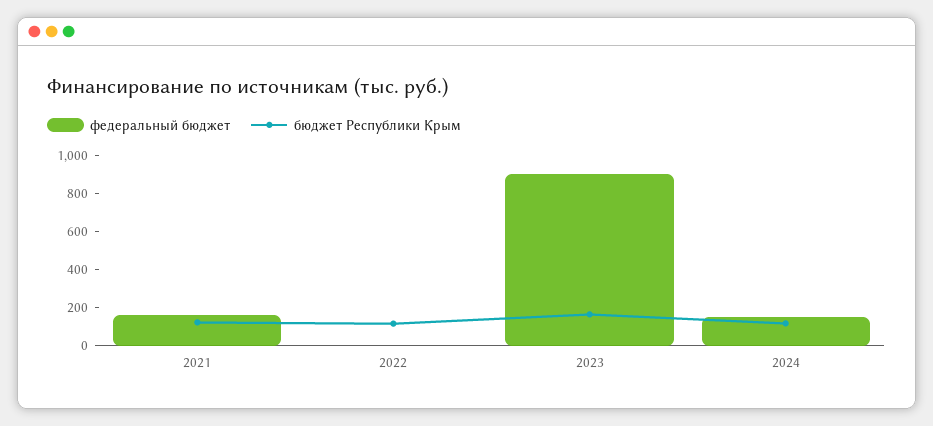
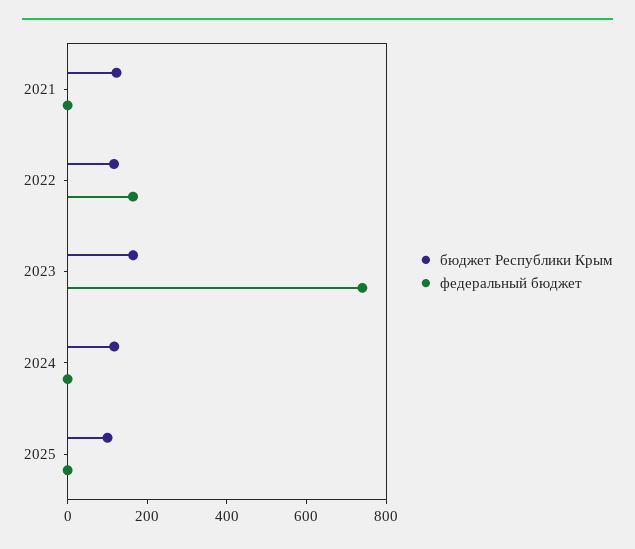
федеральный бюджет, 2021: 150 -> 0
федеральный бюджет, 2022: 0 -> 150
федеральный бюджет, 2023: 900 -> 750
федеральный бюджет, 2024: 150 -> 0
бюджет Республики Крым, 2025: none -> 100
федеральный бюджет, 2025: none -> 0

